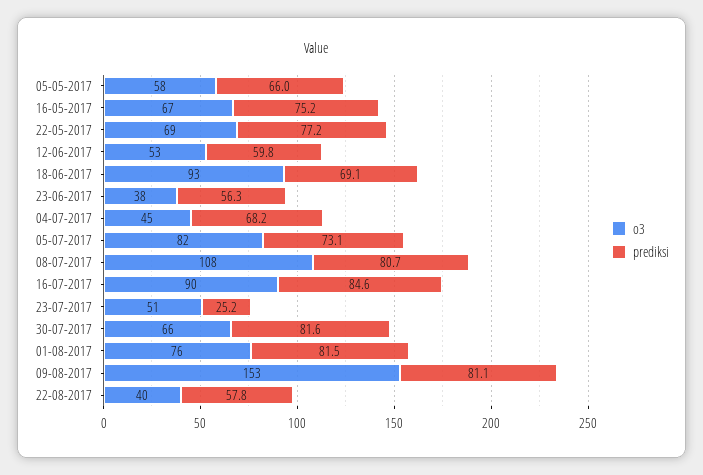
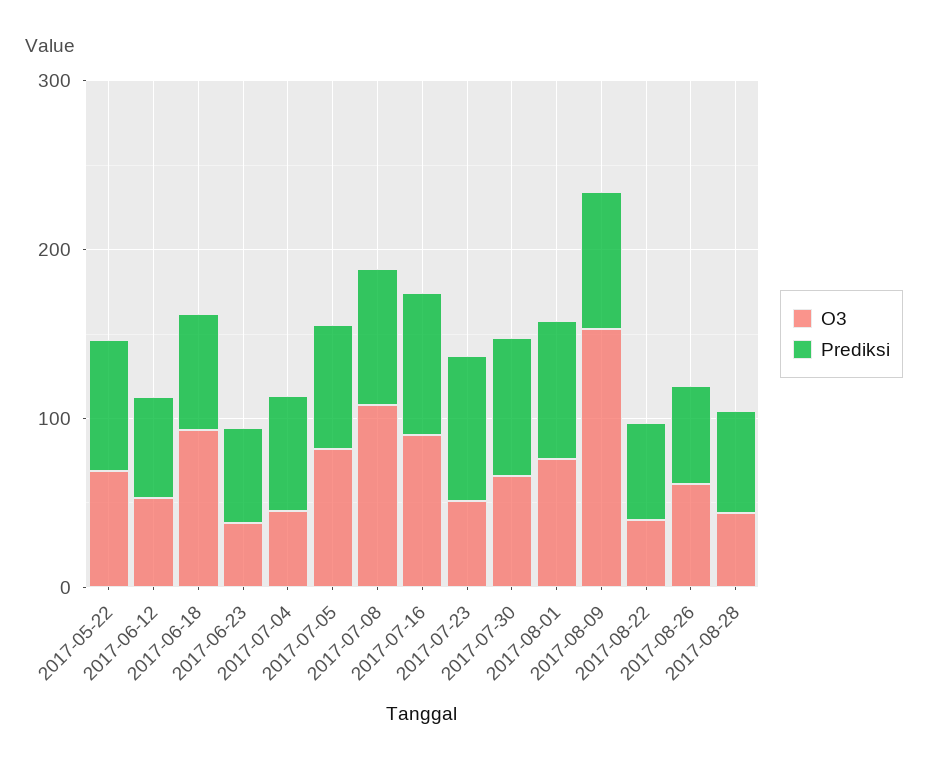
o3, 05-05-2017: 58 -> none
prediksi, 05-05-2017: 66 -> none
o3, 16-05-2017: 67 -> none
prediksi, 16-05-2017: 75.2 -> none
prediksi, 23-07-2017: 25.2 -> 80
o3, 2017-08-26: none -> 60
prediksi, 2017-08-26: none -> 60
o3, 2017-08-28: none -> 40
prediksi, 2017-08-28: none -> 60

